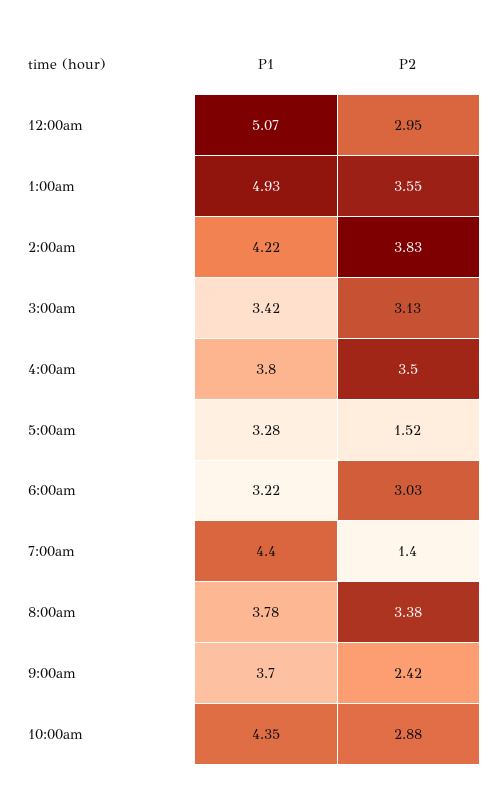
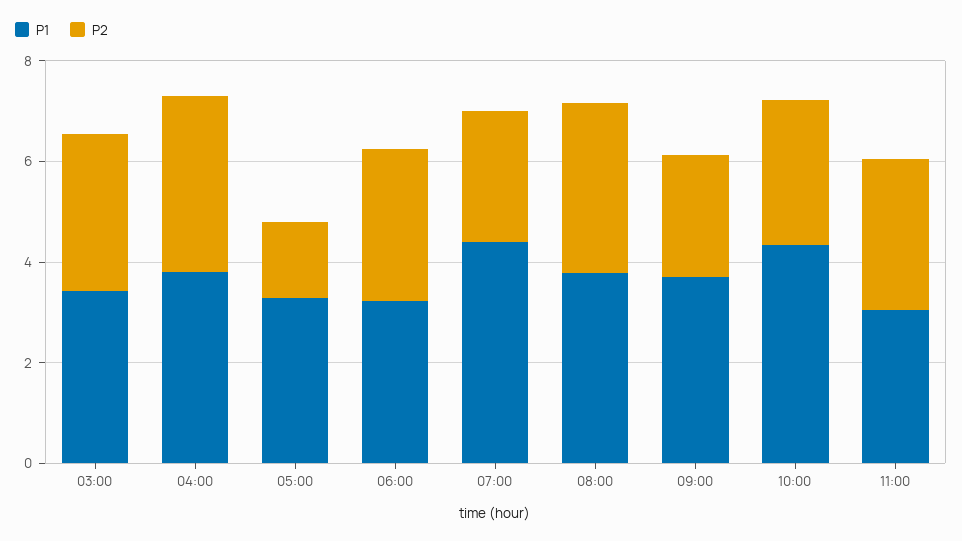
P1, 12:00am: 5.07 -> none
P2, 12:00am: 2.95 -> none
P1, 1:00am: 4.93 -> none
P2, 1:00am: 3.55 -> none
P1, 2:00am: 4.22 -> none
P2, 2:00am: 3.83 -> none
P2, 7:00am: 1.4 -> 2.5
P1, 11:00: none -> 3
P2, 11:00: none -> 3

